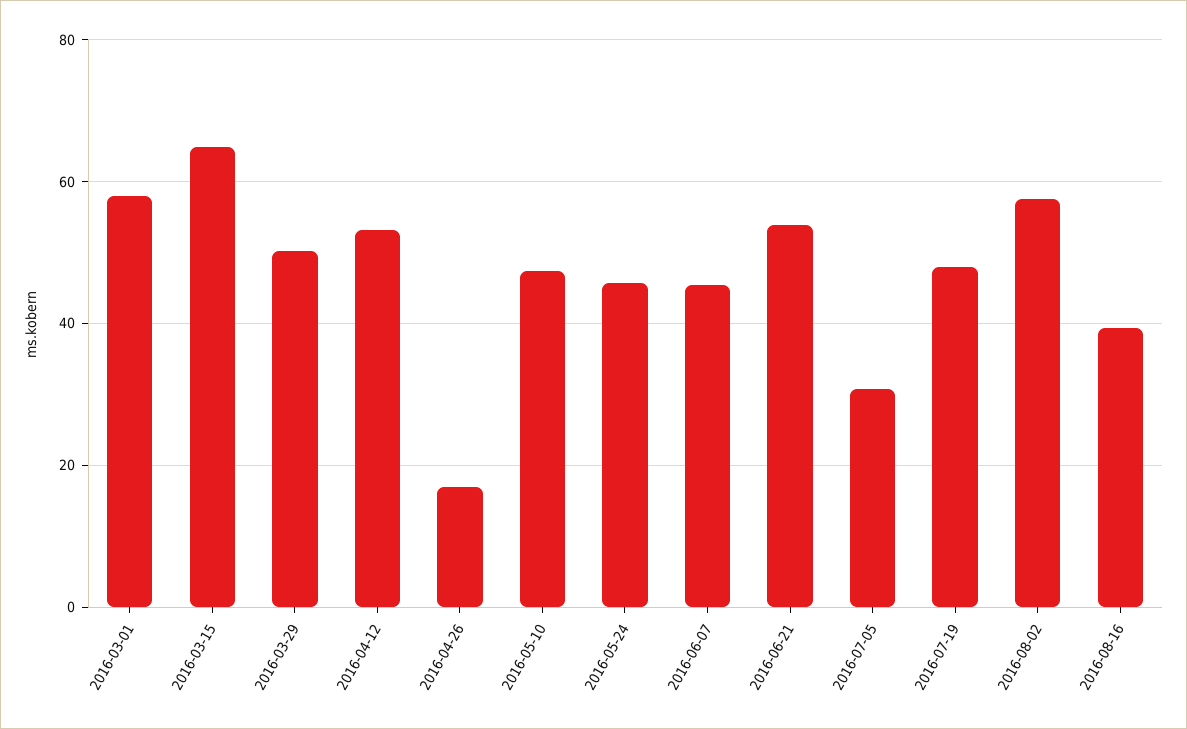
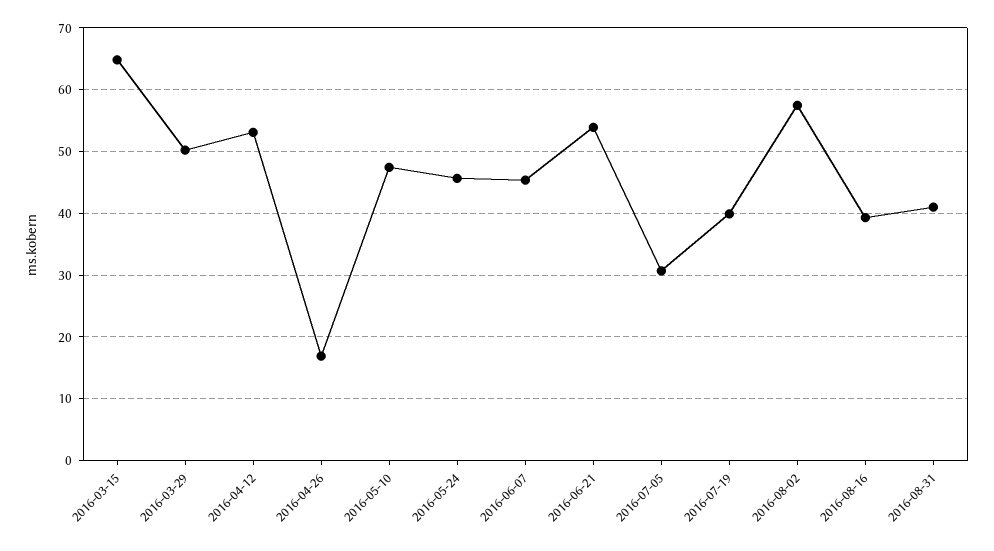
2016-03-01: 58 -> none
2016-07-19: 48 -> 40
2016-08-31: none -> 41

